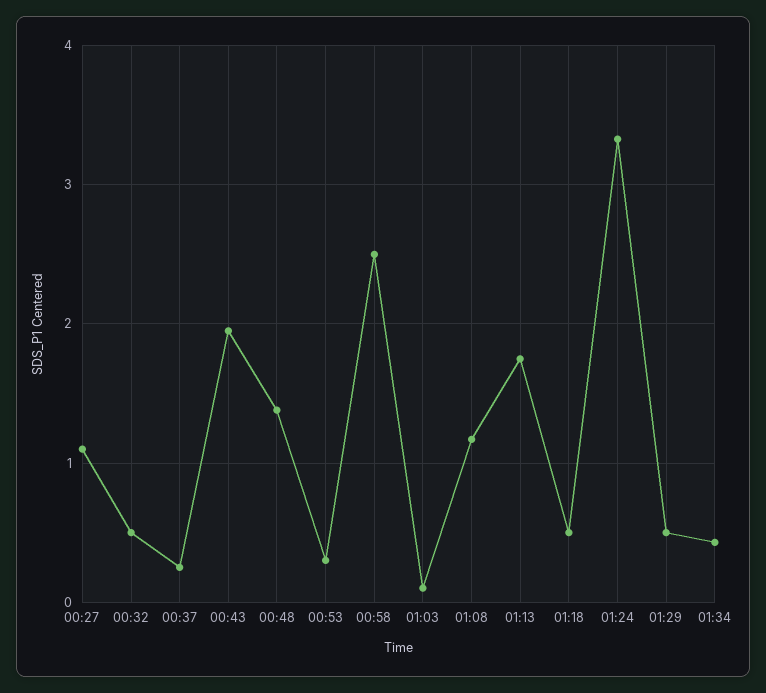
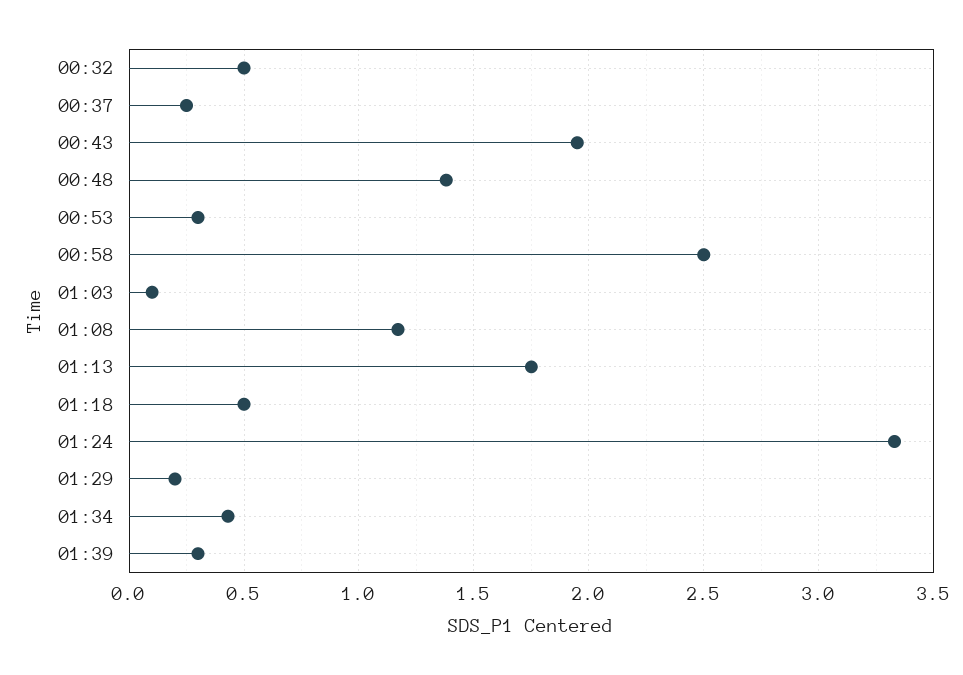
00:27: 1.1 -> none
01:29: 0.5 -> 0.2
01:39: none -> 0.3

